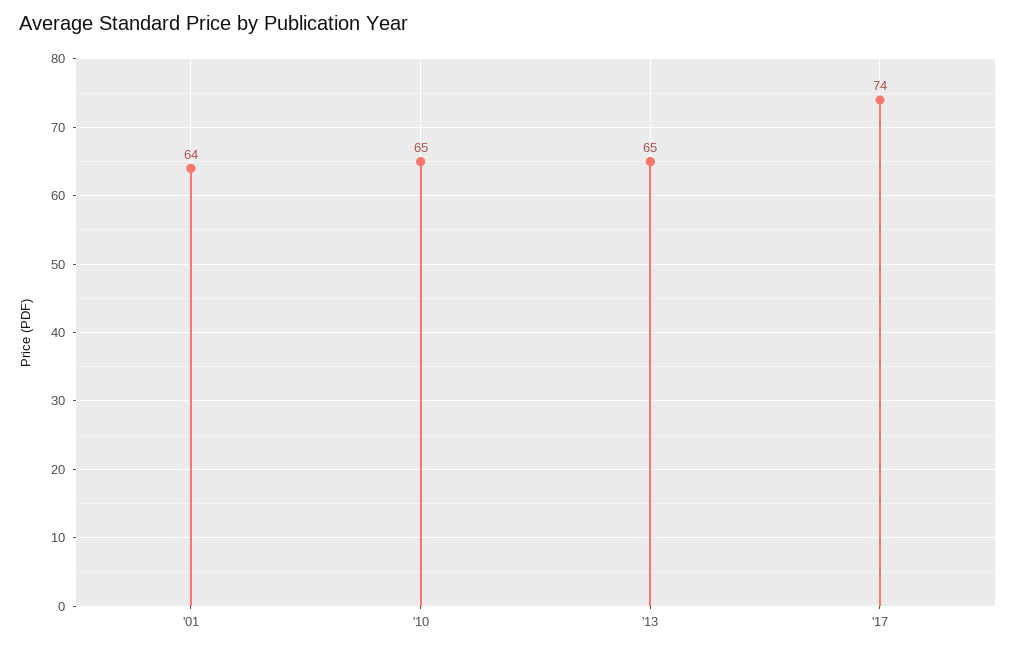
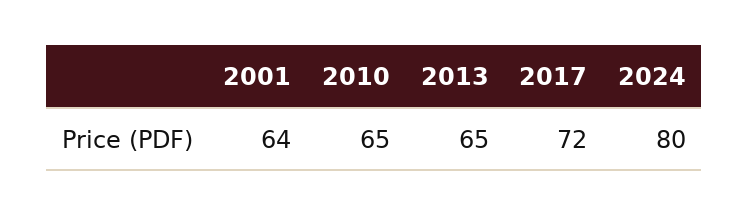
'17: 74 -> 72
2024: none -> 80

